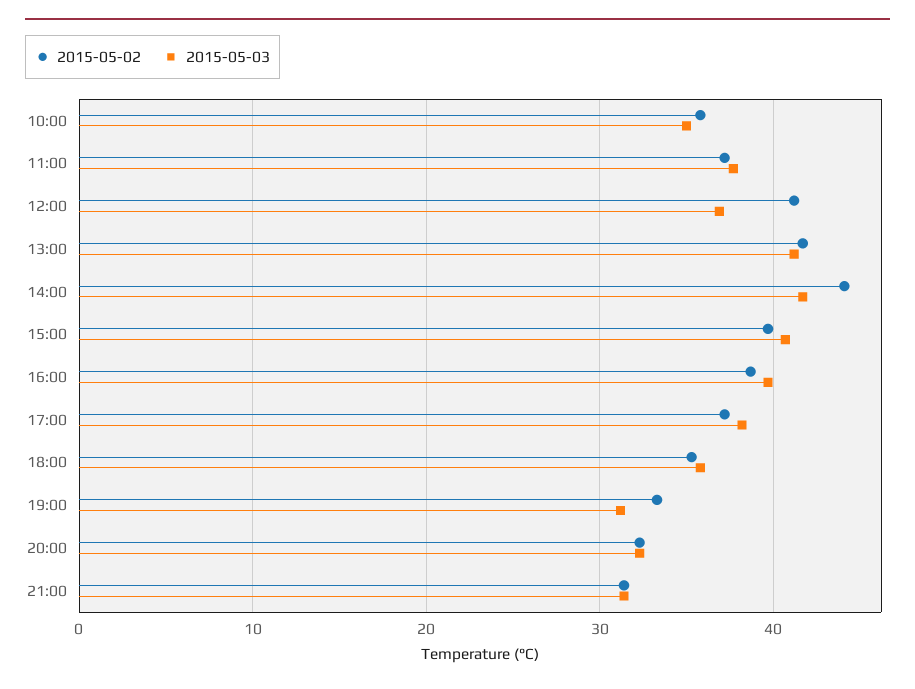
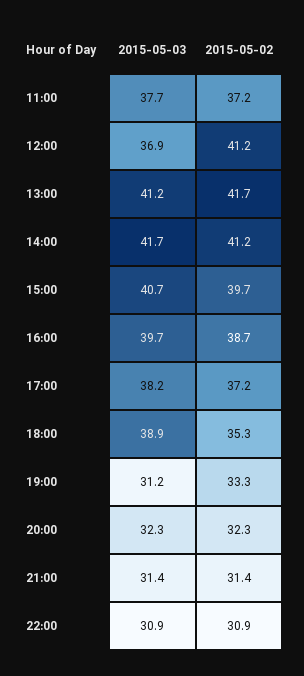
2015-05-02, 10:00: 36 -> none
2015-05-03, 10:00: 35 -> none
2015-05-02, 14:00: 44 -> 41.2
2015-05-03, 18:00: 36 -> 38.9
2015-05-03, 22:00: none -> 30.9
2015-05-02, 22:00: none -> 30.9

